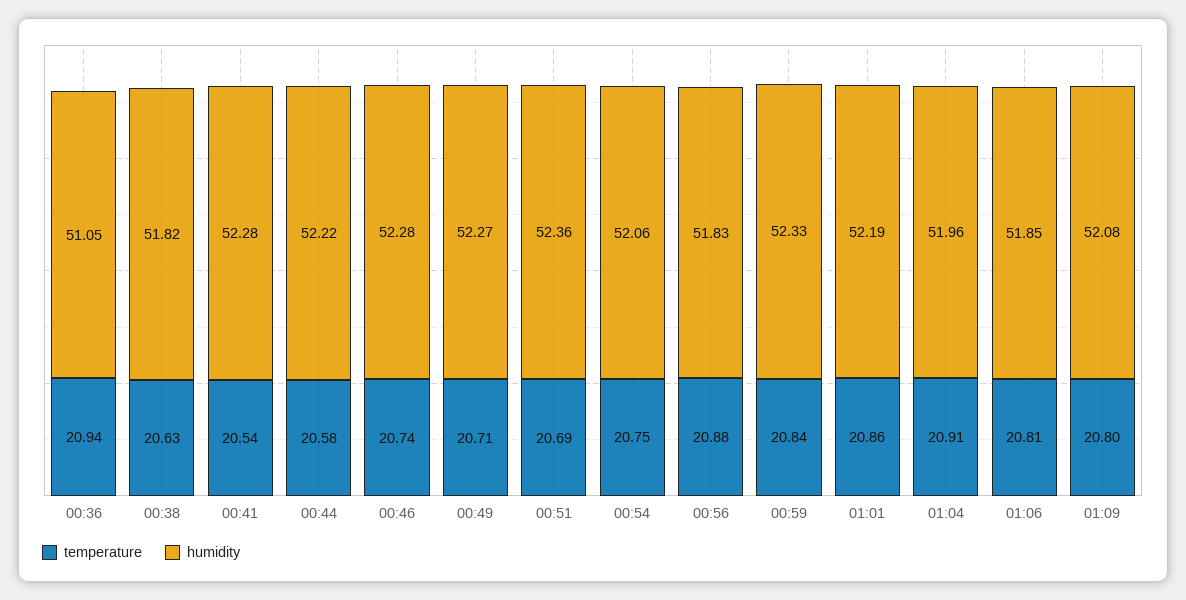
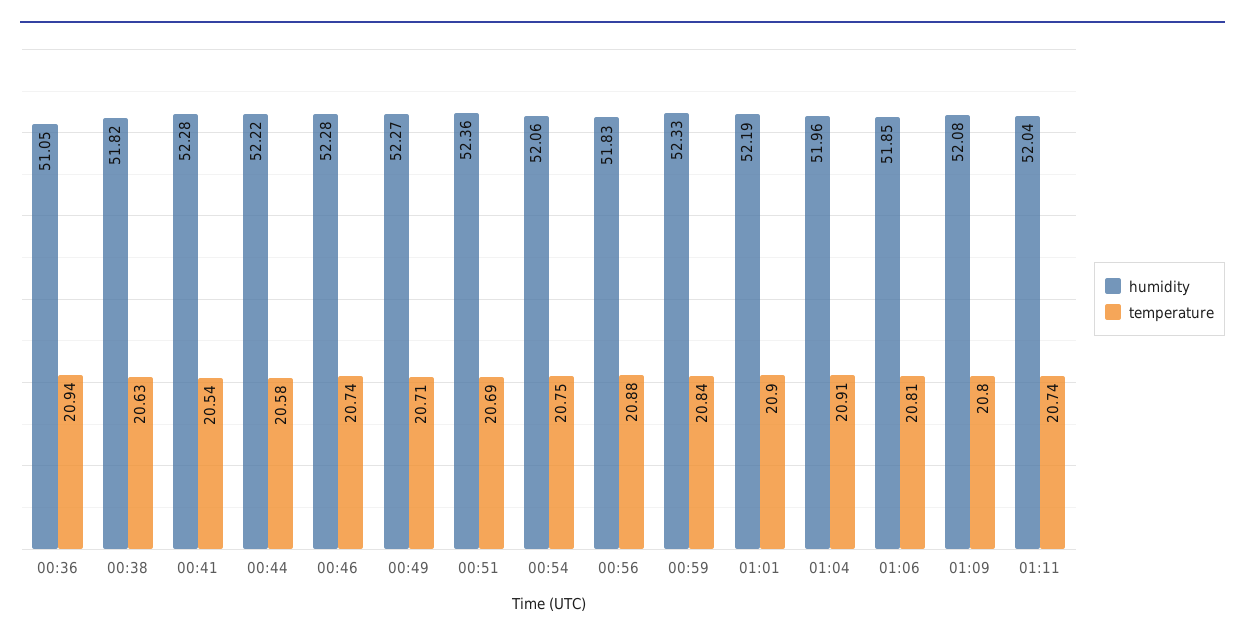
temperature, 01:01: 20.86 -> 20.9
humidity, 01:11: none -> 52.04
temperature, 01:11: none -> 20.74

